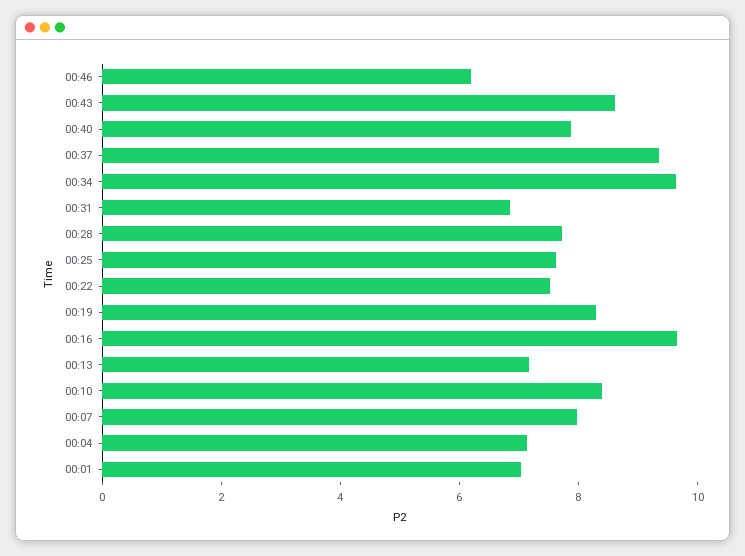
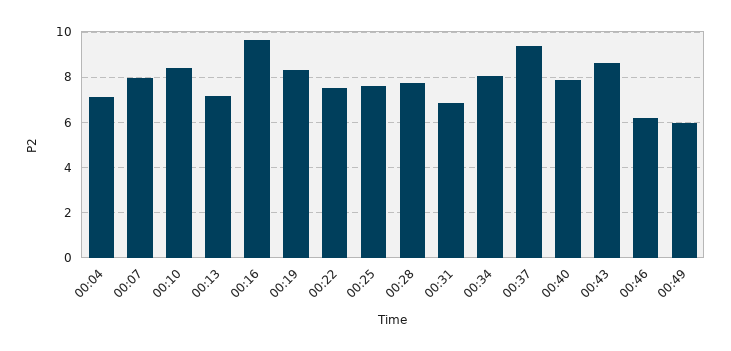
00:34: 9.5 -> 8
00:01: 7 -> none
00:49: none -> 6

